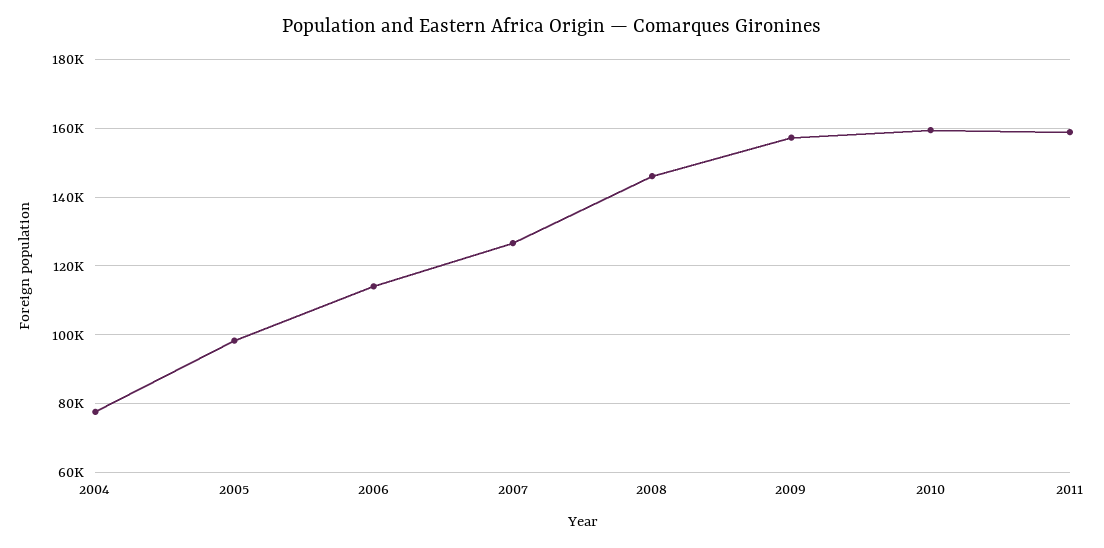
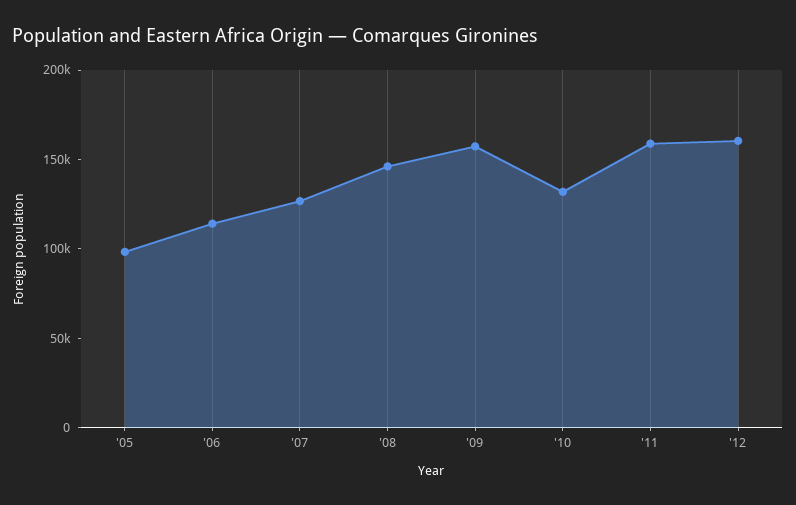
2004: 78000 -> none
2010: 160000 -> 130000
'12: none -> 160000

